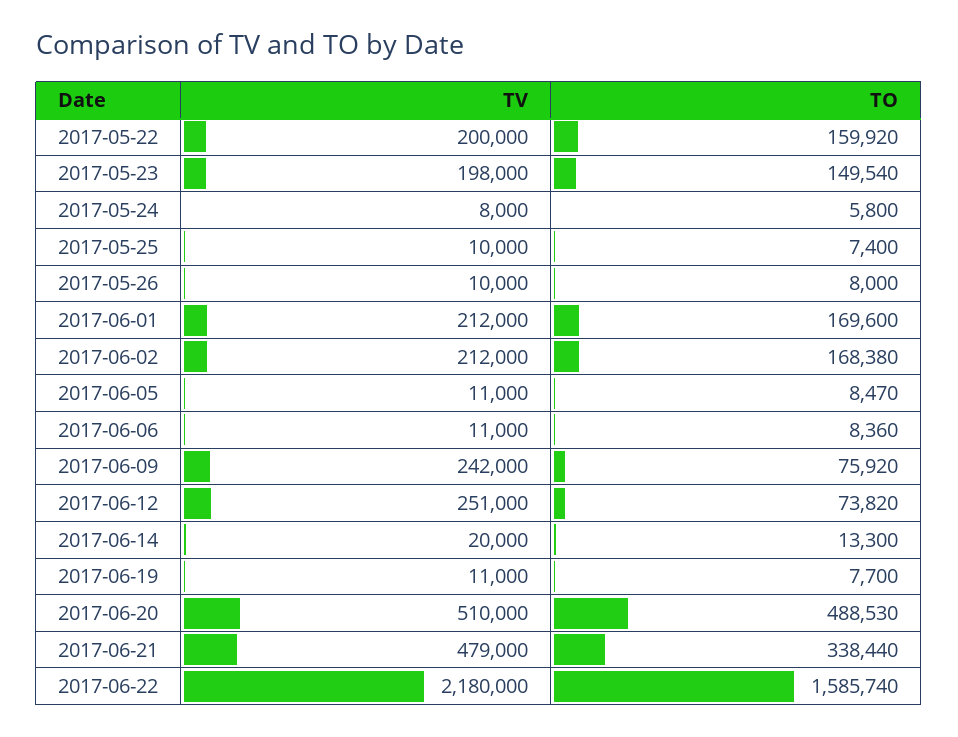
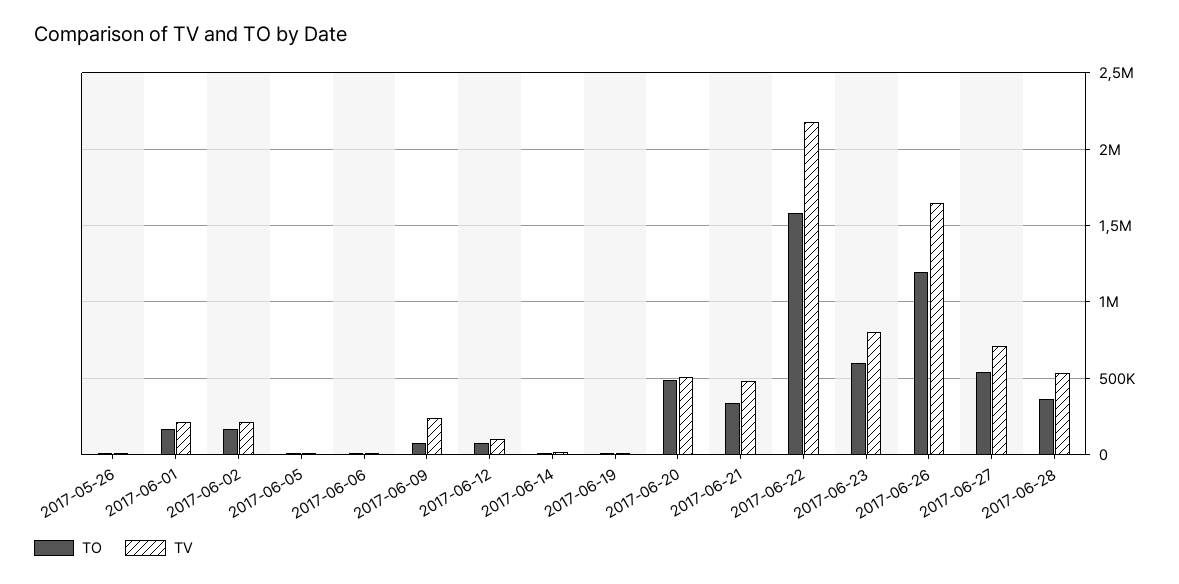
TV, 2017-05-22: 200000 -> none
TO, 2017-05-22: 159920 -> none
TV, 2017-05-23: 198000 -> none
TO, 2017-05-23: 149540 -> none
TV, 2017-05-24: 8000 -> none
TO, 2017-05-24: 5800 -> none
TV, 2017-05-25: 10000 -> none
TO, 2017-05-25: 7400 -> none
TV, 2017-06-12: 251000 -> 100000
TO, 2017-06-23: none -> 600000
TV, 2017-06-23: none -> 800000
TO, 2017-06-26: none -> 1200000
TV, 2017-06-26: none -> 1650000
TO, 2017-06-27: none -> 550000
TV, 2017-06-27: none -> 700000
TO, 2017-06-28: none -> 350000
TV, 2017-06-28: none -> 550000

